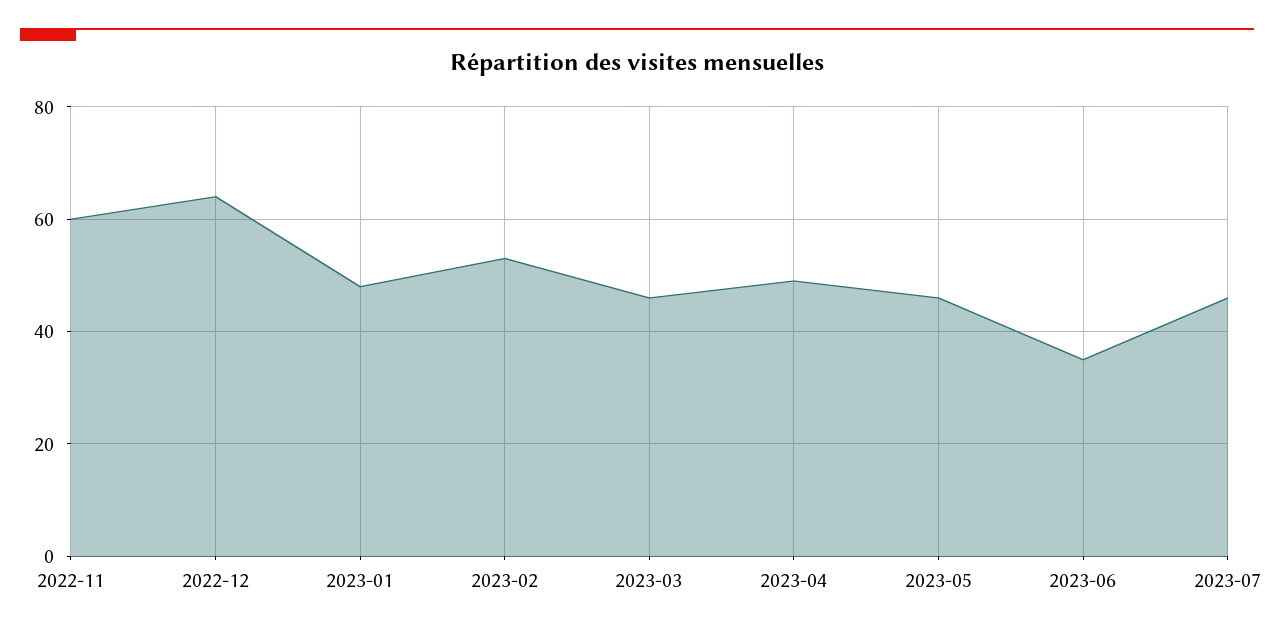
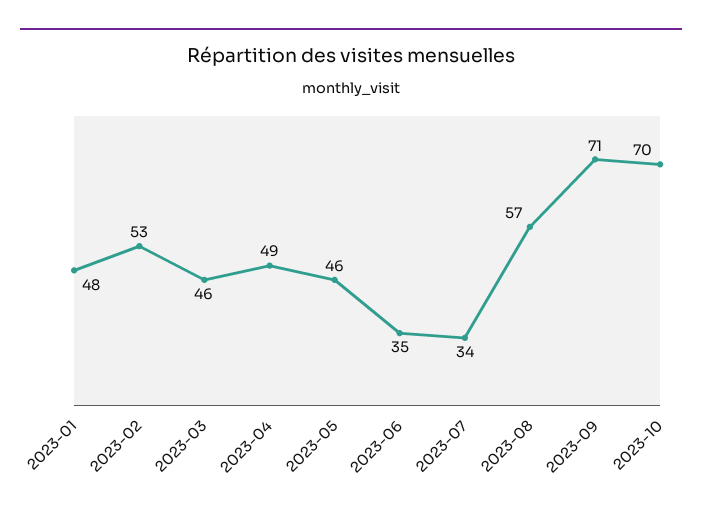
2022-11: 60 -> none
2022-12: 65 -> none
2023-07: 45 -> 34
2023-08: none -> 57
2023-09: none -> 71
2023-10: none -> 70

